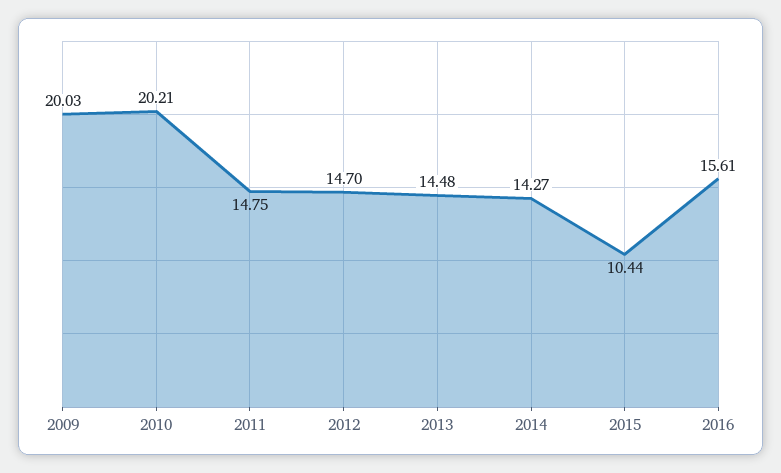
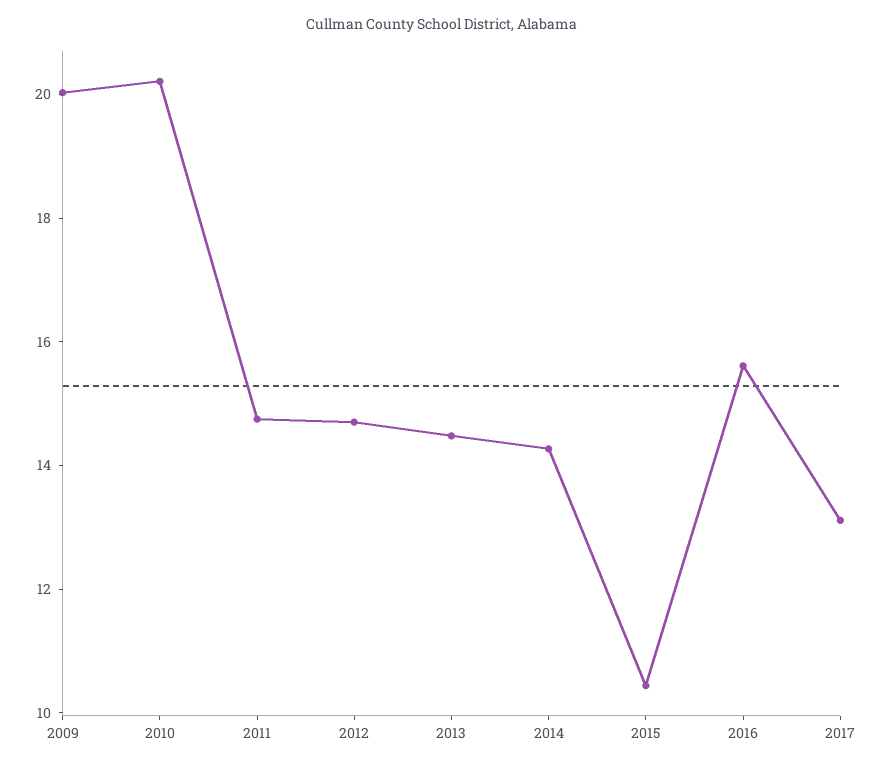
2017: none -> 13

